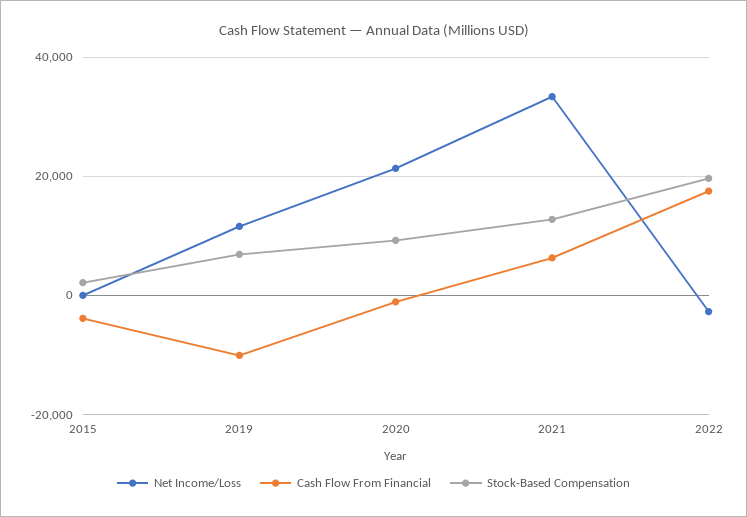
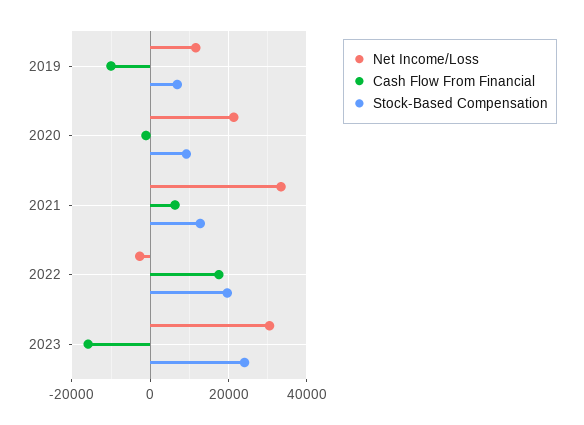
Net Income/Loss, 2015: 0 -> none
Cash Flow From Financial, 2015: -4000 -> none
Stock-Based Compensation, 2015: 2000 -> none
Net Income/Loss, 2023: none -> 30000
Cash Flow From Financial, 2023: none -> -16000
Stock-Based Compensation, 2023: none -> 24000

